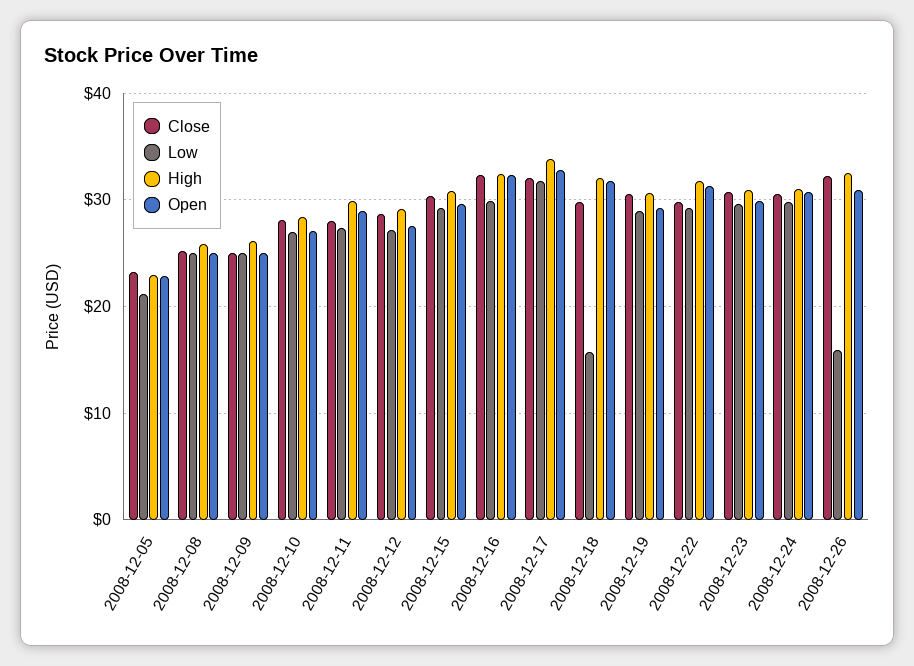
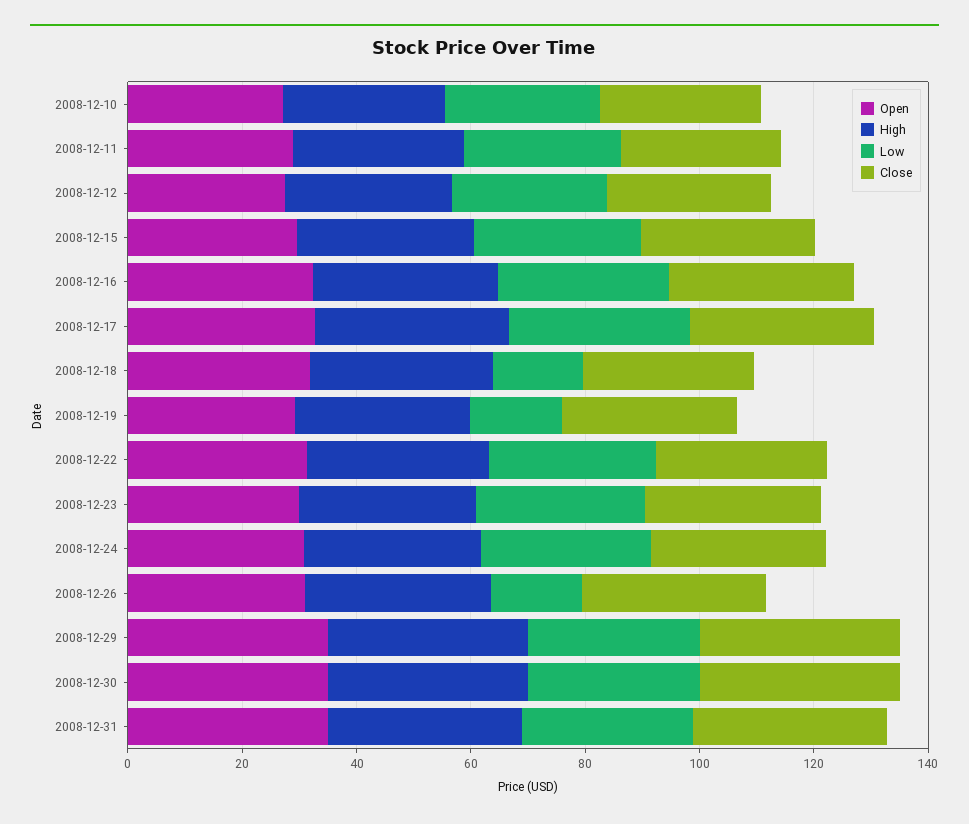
Close, 2008-12-05: 23 -> none
Low, 2008-12-05: 21 -> none
High, 2008-12-05: 23 -> none
Open, 2008-12-05: 23 -> none
Close, 2008-12-08: 25 -> none
Low, 2008-12-08: 25 -> none
High, 2008-12-08: 26 -> none
Open, 2008-12-08: 25 -> none
Close, 2008-12-09: 25 -> none
Low, 2008-12-09: 25 -> none
High, 2008-12-09: 26 -> none
Open, 2008-12-09: 25 -> none
Low, 2008-12-19: 29 -> 15
Open, 2008-12-29: none -> 35
High, 2008-12-29: none -> 35
Low, 2008-12-29: none -> 30
Close, 2008-12-29: none -> 35
Open, 2008-12-30: none -> 35
High, 2008-12-30: none -> 35
Low, 2008-12-30: none -> 30
Close, 2008-12-30: none -> 35
Open, 2008-12-31: none -> 35
High, 2008-12-31: none -> 35
Low, 2008-12-31: none -> 30
Close, 2008-12-31: none -> 35

